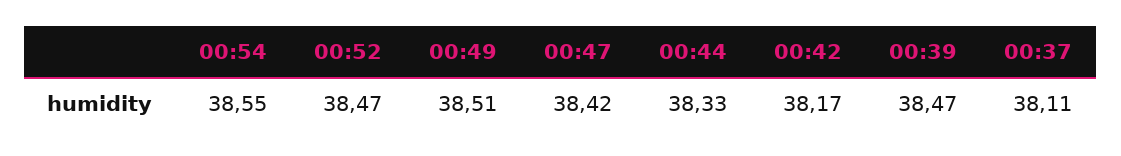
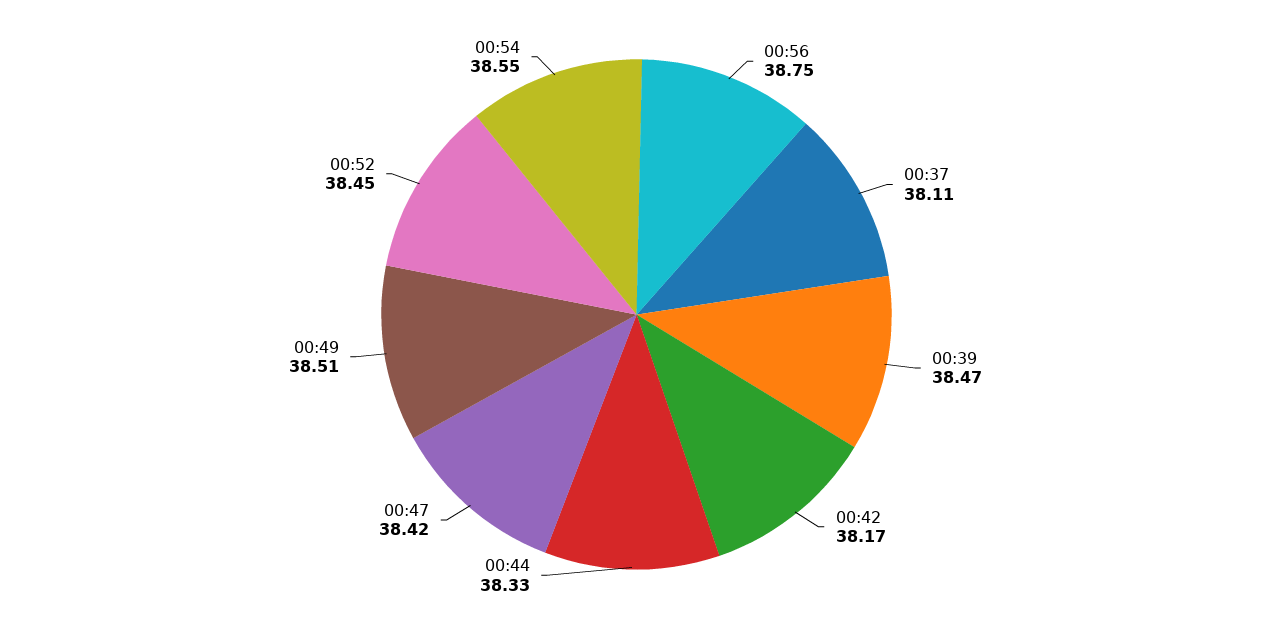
00:52: 38.47 -> 38.45
00:56: none -> 38.75

